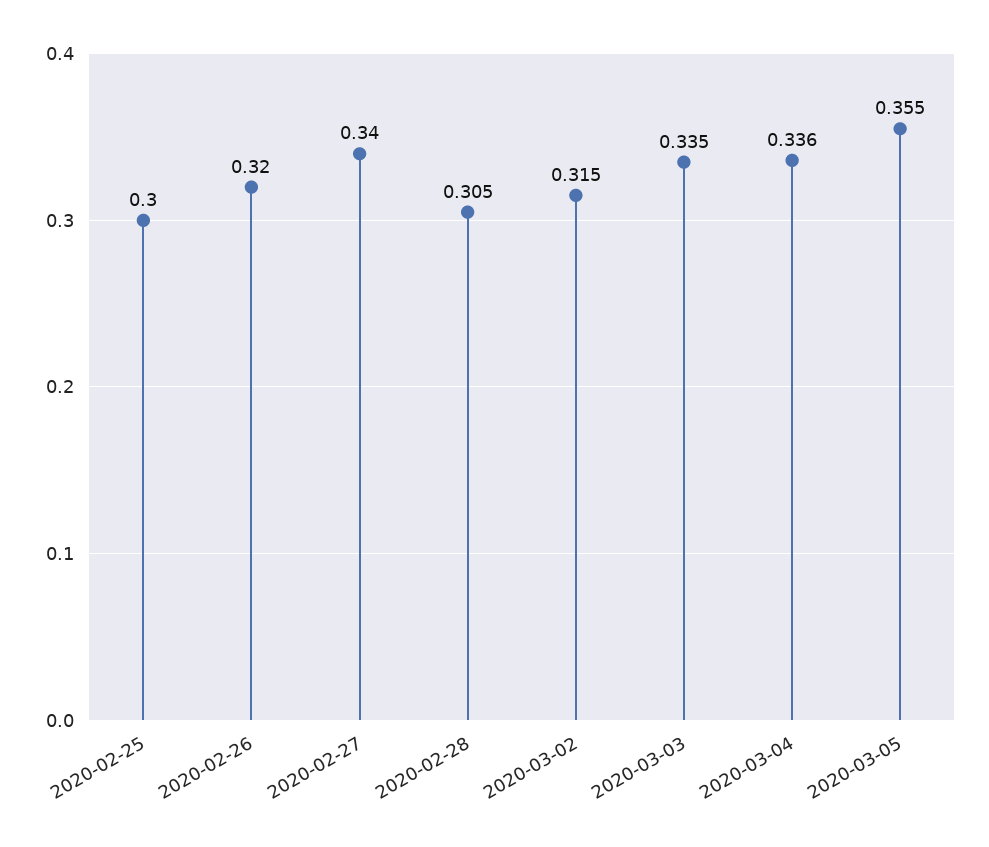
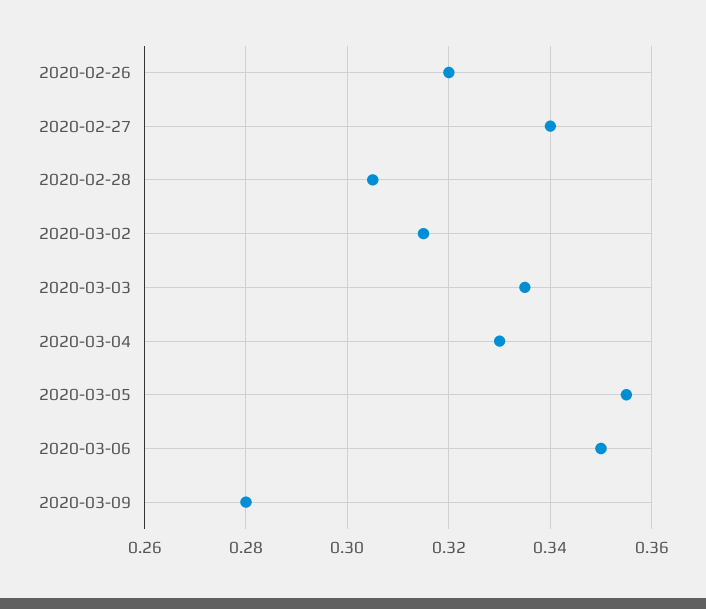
2020-02-25: 0.3 -> none
2020-03-04: 0.336 -> 0.33
2020-03-06: none -> 0.35
2020-03-09: none -> 0.28

